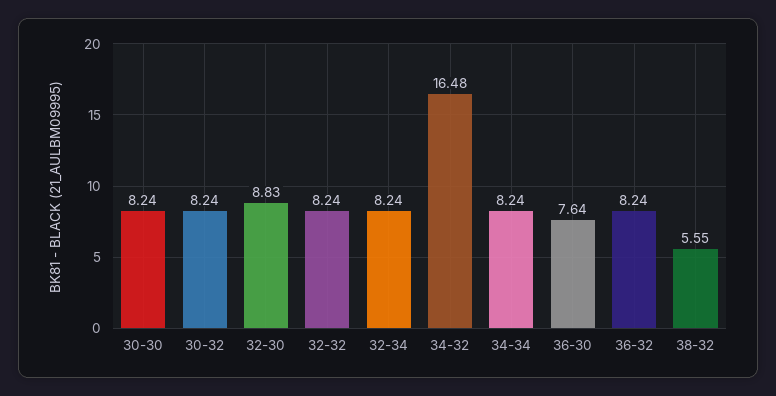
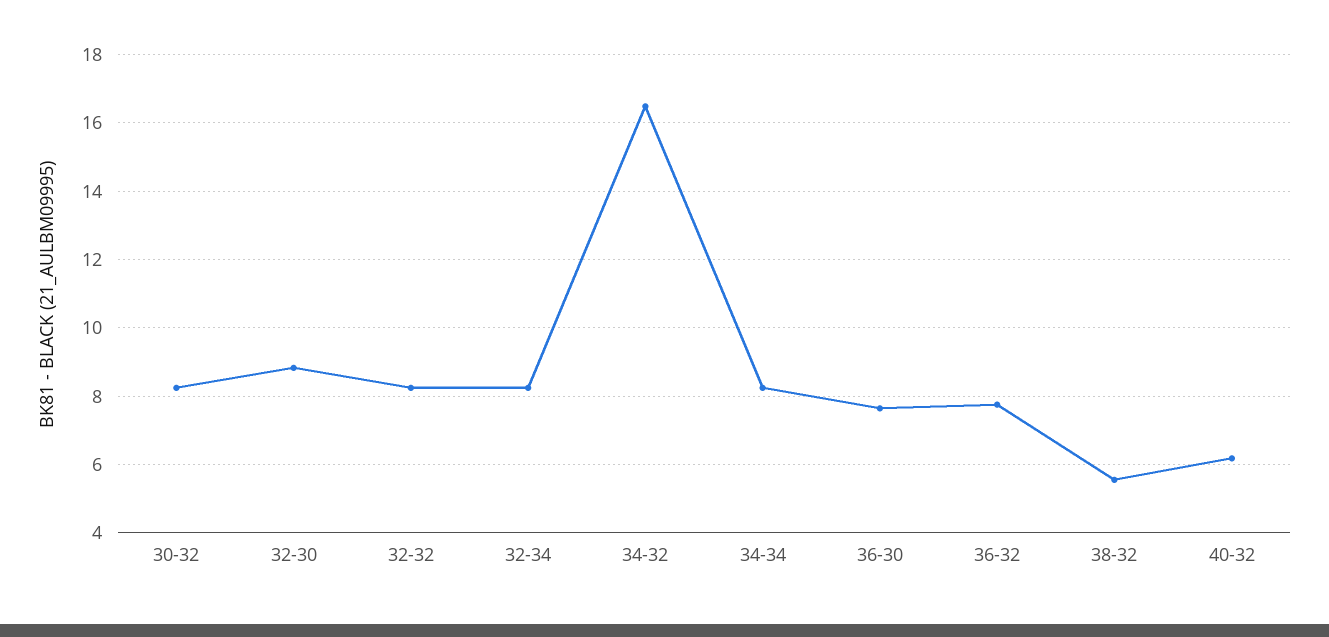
30-30: 8.24 -> none
36-32: 8.24 -> 7.8
40-32: none -> 6.2

